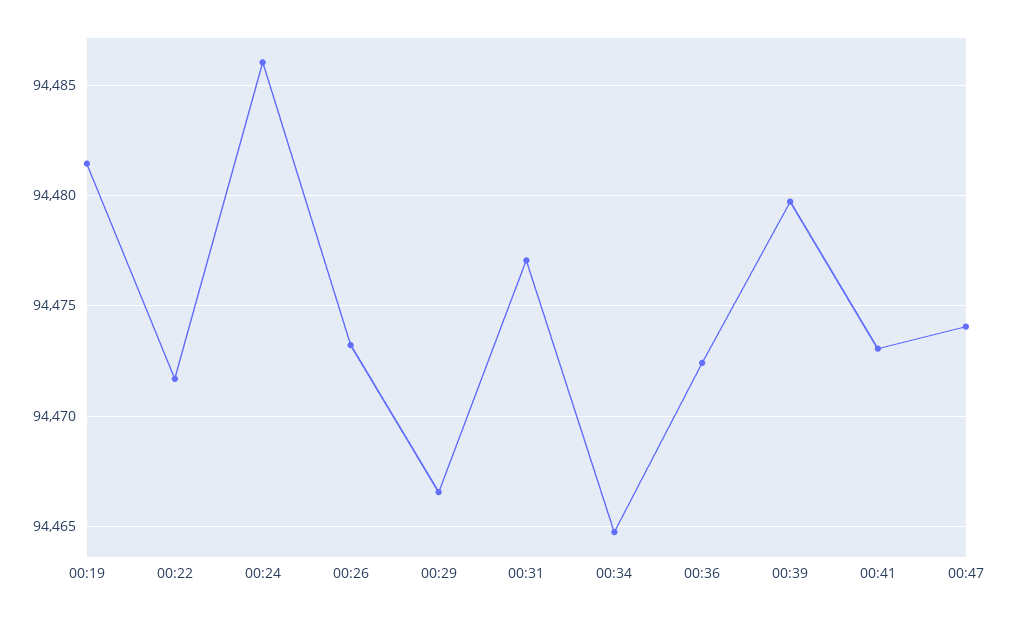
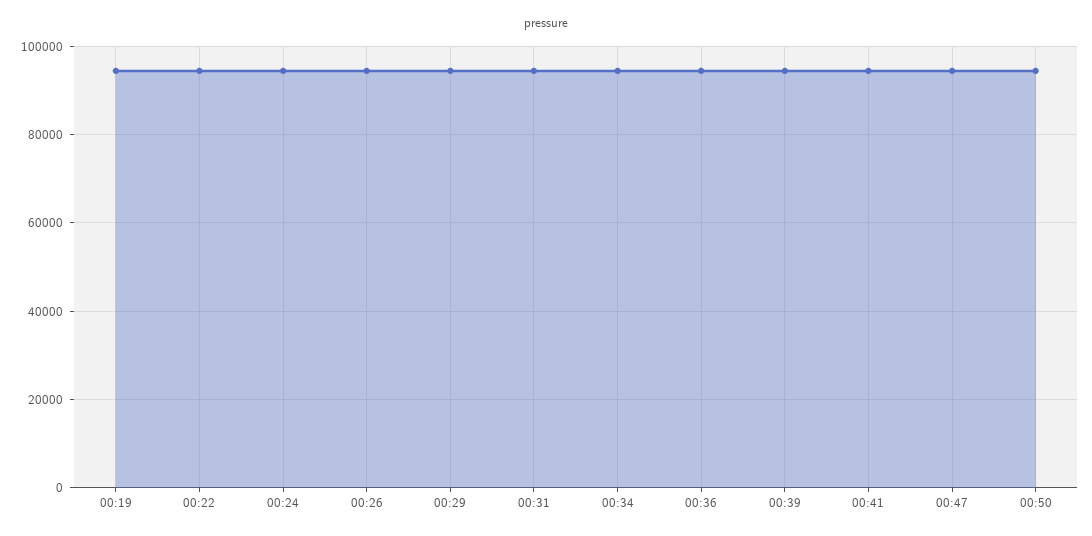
00:50: none -> 94000

